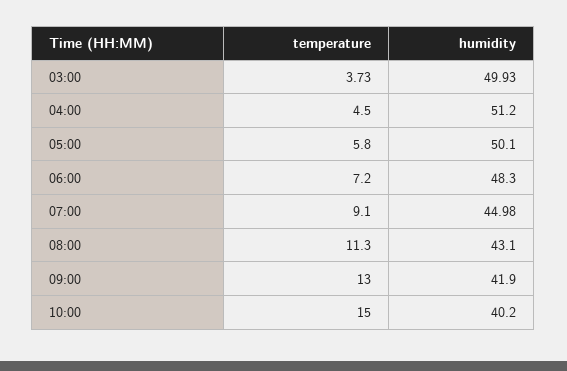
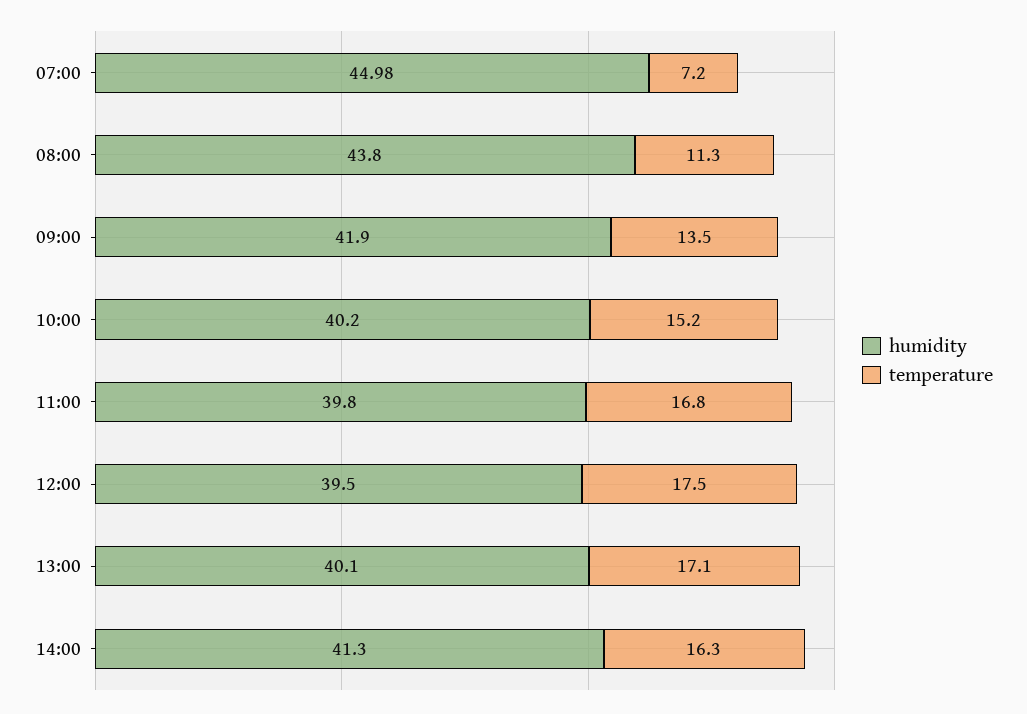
temperature, 03:00: 3.73 -> none
humidity, 03:00: 49.93 -> none
temperature, 04:00: 4.5 -> none
humidity, 04:00: 51.2 -> none
temperature, 05:00: 5.8 -> none
humidity, 05:00: 50.1 -> none
temperature, 06:00: 7.2 -> none
humidity, 06:00: 48.3 -> none
temperature, 07:00: 9.1 -> 7.2
humidity, 08:00: 43.1 -> 43.8
temperature, 09:00: 13 -> 13.5
temperature, 10:00: 15 -> 15.2
humidity, 11:00: none -> 39.8
temperature, 11:00: none -> 16.8
humidity, 12:00: none -> 39.5
temperature, 12:00: none -> 17.5
humidity, 13:00: none -> 40.1
temperature, 13:00: none -> 17.1
humidity, 14:00: none -> 41.3
temperature, 14:00: none -> 16.3

